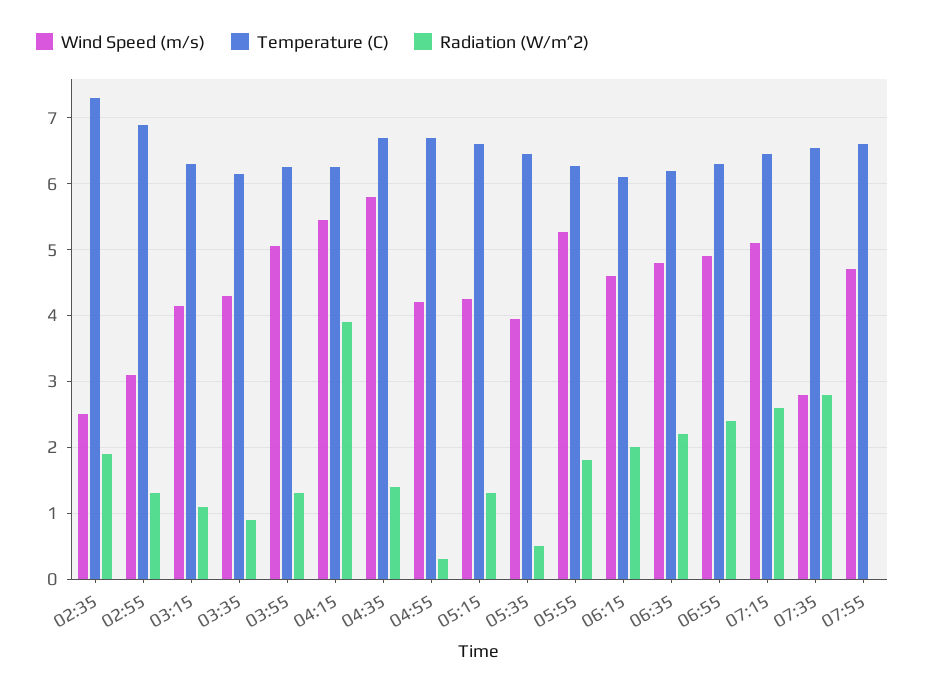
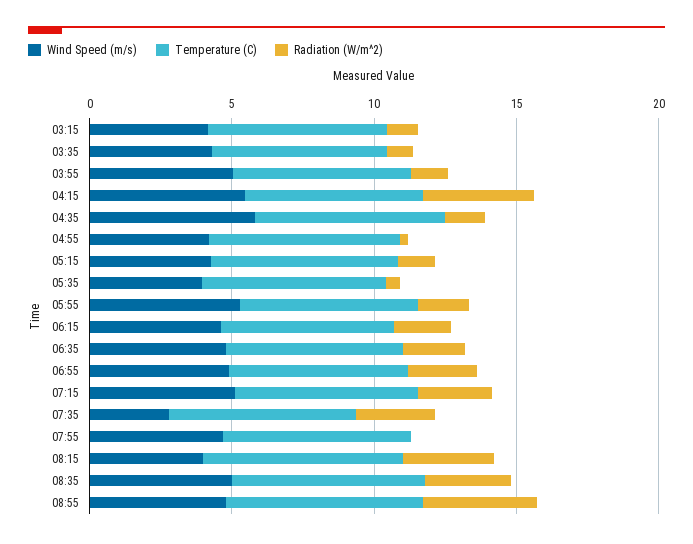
Wind Speed (m/s), 02:35: 2.5 -> none
Temperature (C), 02:35: 7.3 -> none
Radiation (W/m^2), 02:35: 1.9 -> none
Wind Speed (m/s), 02:55: 3.1 -> none
Temperature (C), 02:55: 6.9 -> none
Radiation (W/m^2), 02:55: 1.3 -> none
Wind Speed (m/s), 08:15: none -> 4
Temperature (C), 08:15: none -> 7
Radiation (W/m^2), 08:15: none -> 3
Wind Speed (m/s), 08:35: none -> 5
Temperature (C), 08:35: none -> 7
Radiation (W/m^2), 08:35: none -> 3
Wind Speed (m/s), 08:55: none -> 5
Temperature (C), 08:55: none -> 7
Radiation (W/m^2), 08:55: none -> 4

